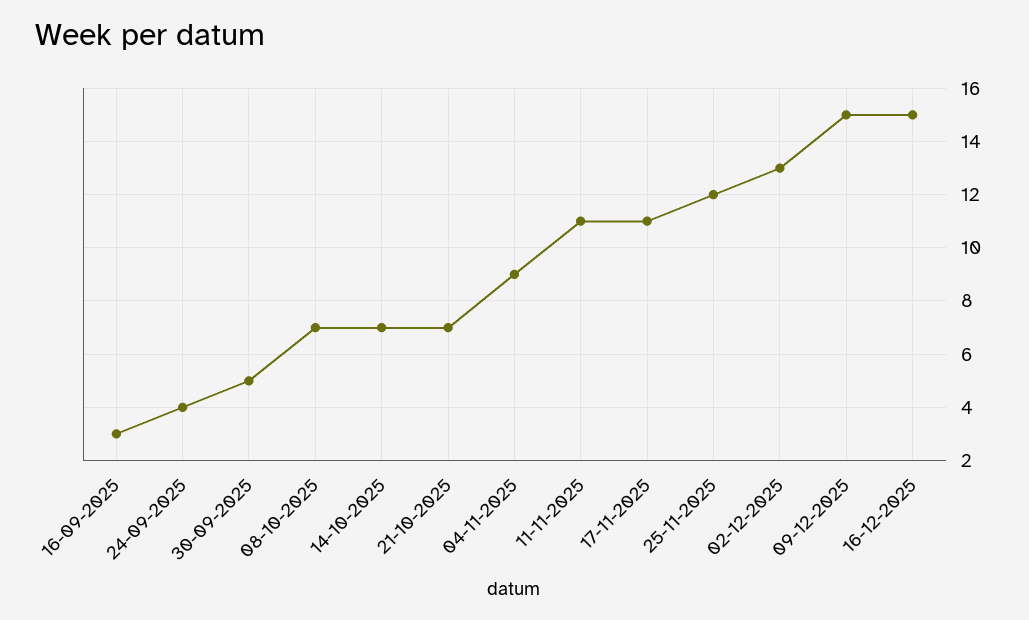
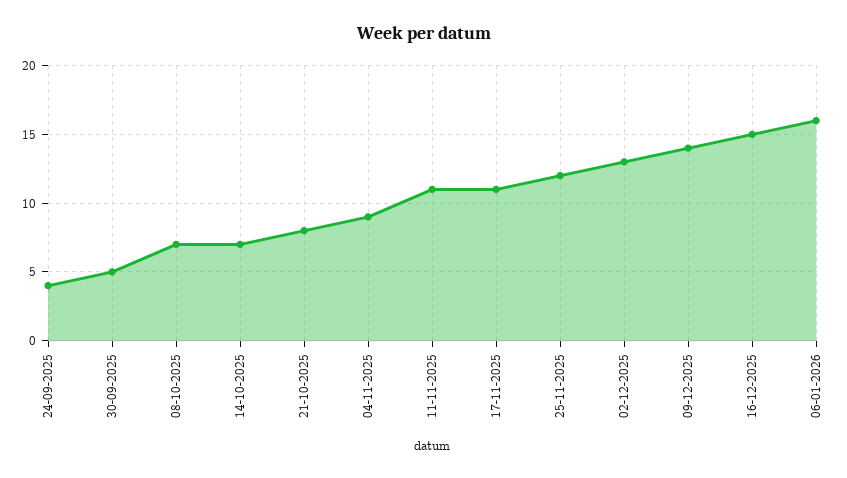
16-09-2025: 3 -> none
21-10-2025: 7 -> 8
09-12-2025: 15 -> 14
06-01-2026: none -> 16

